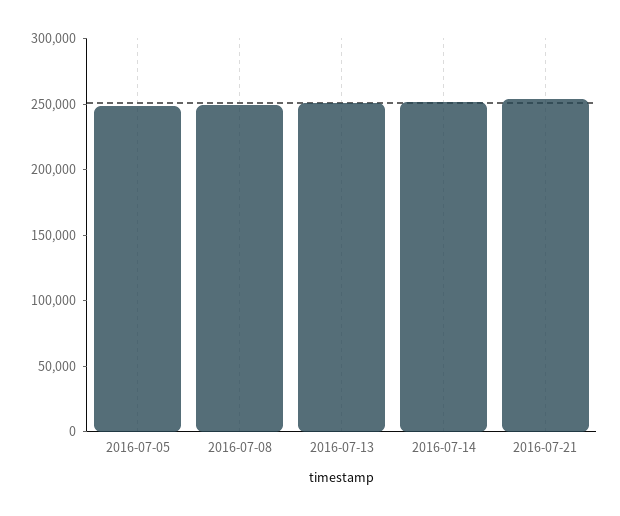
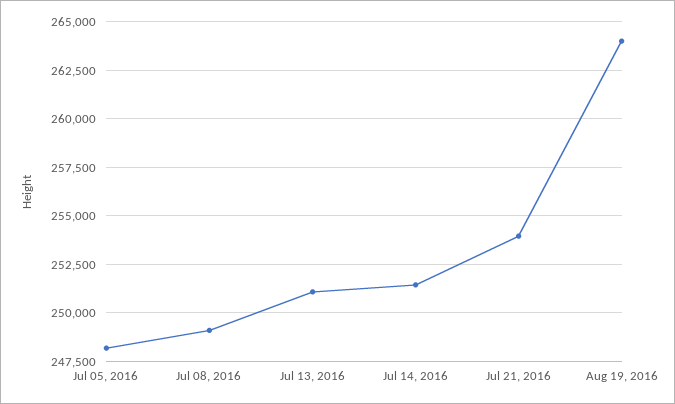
Aug 19, 2016: none -> 264000

